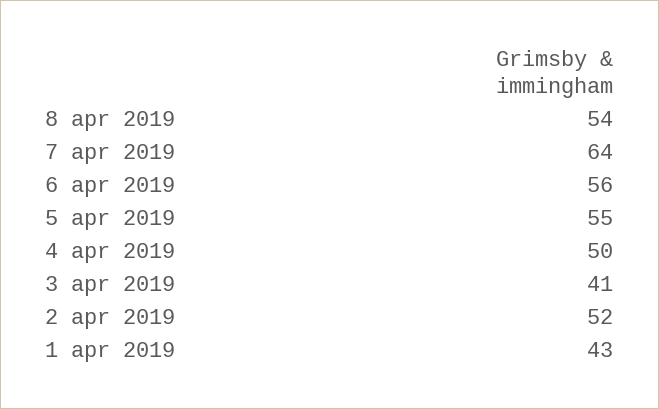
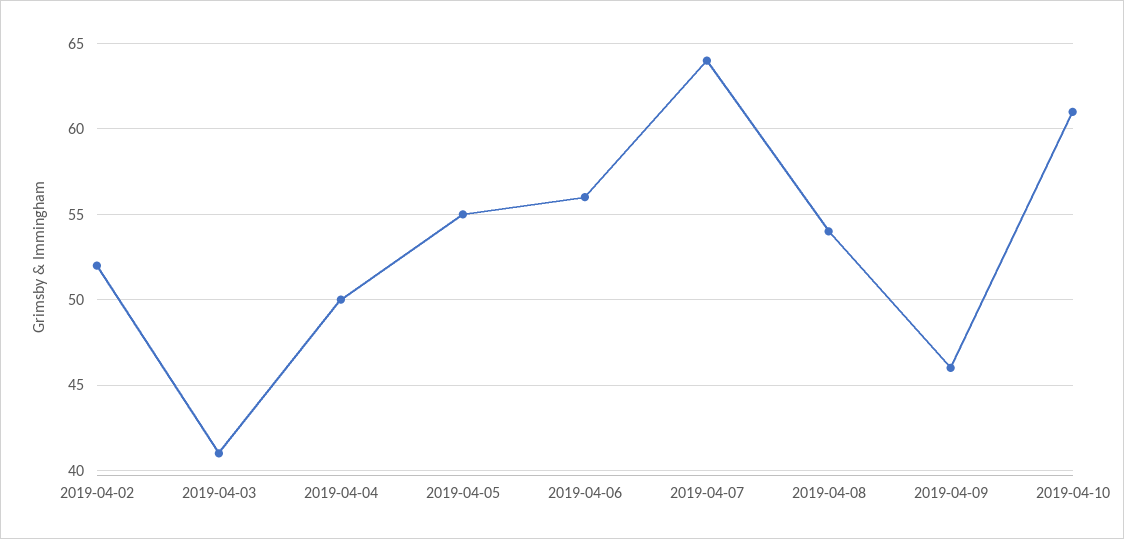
1 apr 2019: 43 -> none
2019-04-09: none -> 46
2019-04-10: none -> 61

